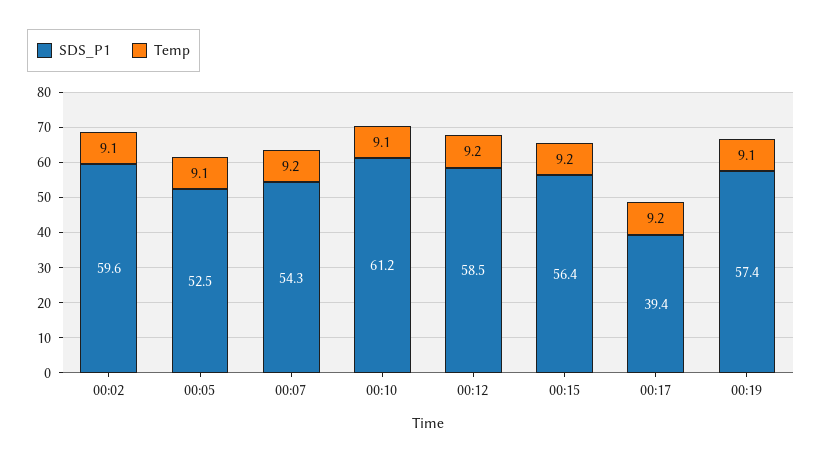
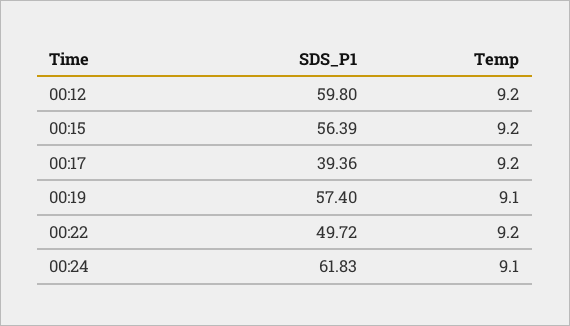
SDS_P1, 00:02: 59.6 -> none
Temp, 00:02: 9.1 -> none
SDS_P1, 00:05: 52.5 -> none
Temp, 00:05: 9.1 -> none
SDS_P1, 00:07: 54.3 -> none
Temp, 00:07: 9.2 -> none
SDS_P1, 00:10: 61.2 -> none
Temp, 00:10: 9.1 -> none
SDS_P1, 00:12: 58.5 -> 59.8
SDS_P1, 00:22: none -> 49.72
Temp, 00:22: none -> 9.2
SDS_P1, 00:24: none -> 61.83
Temp, 00:24: none -> 9.1

